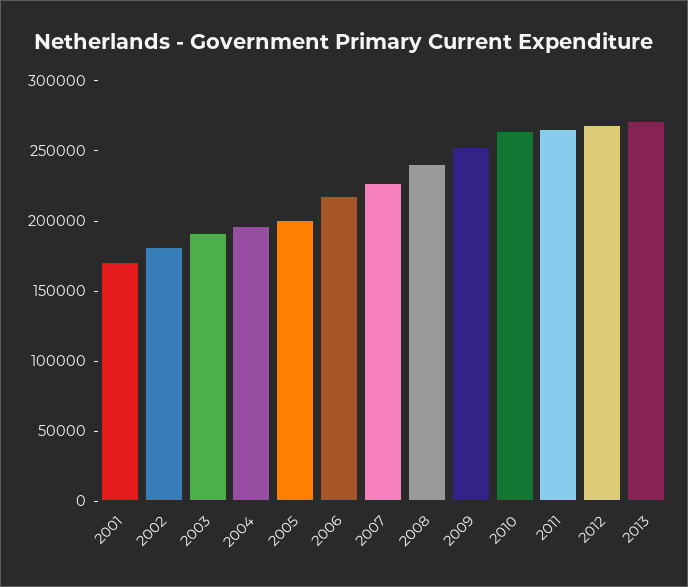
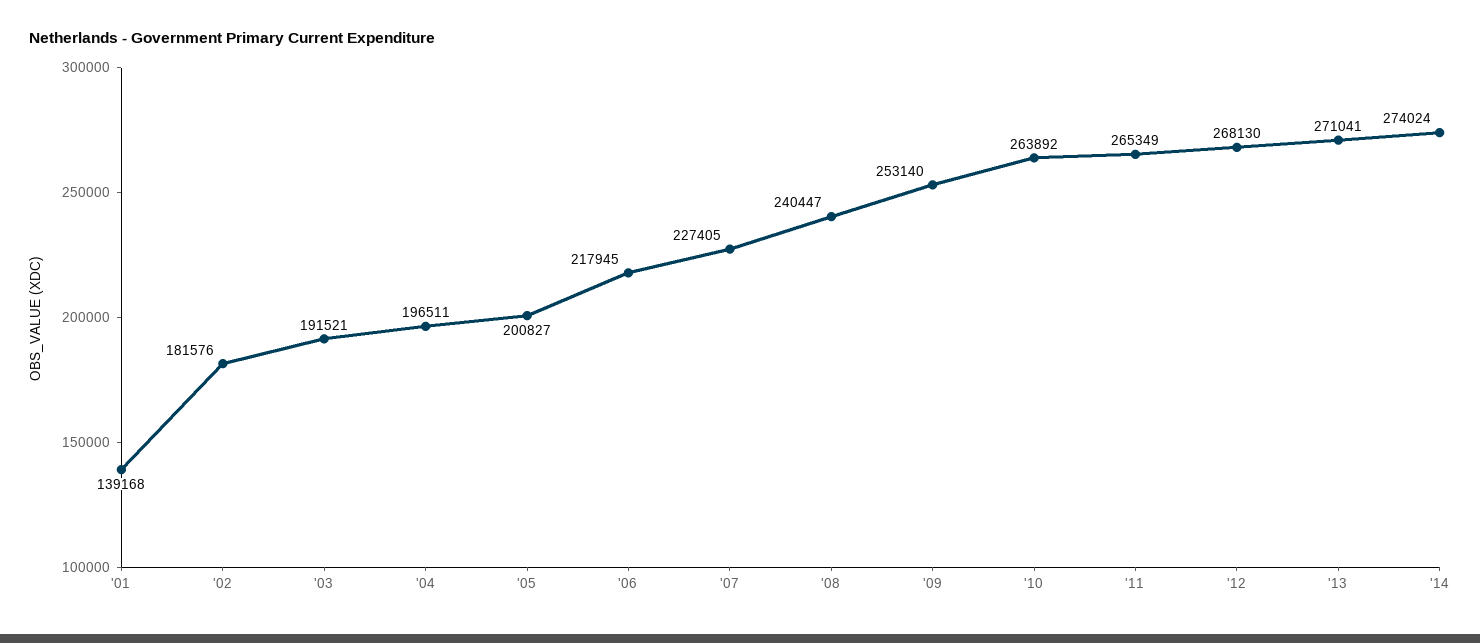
2001: 170000 -> 139168
'14: none -> 274024

